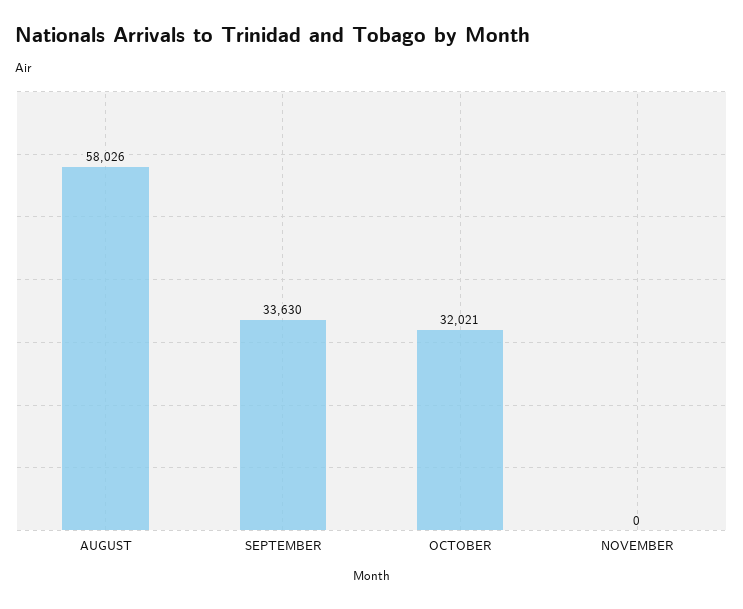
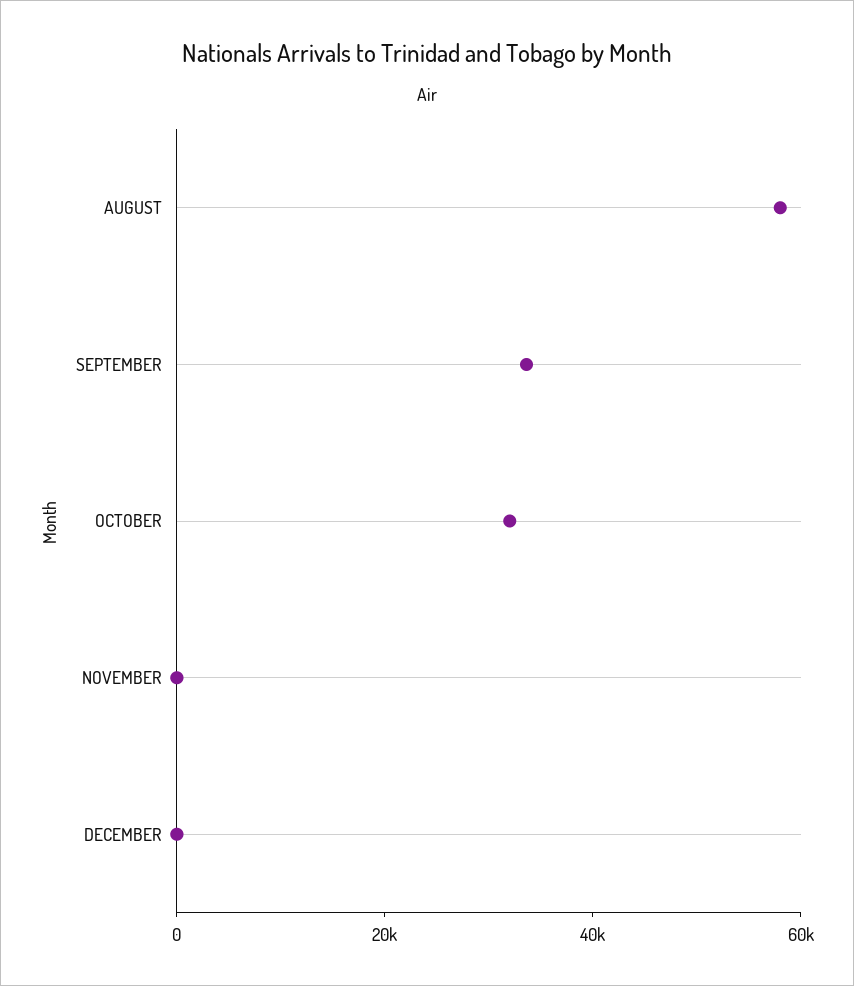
DECEMBER: none -> 0

